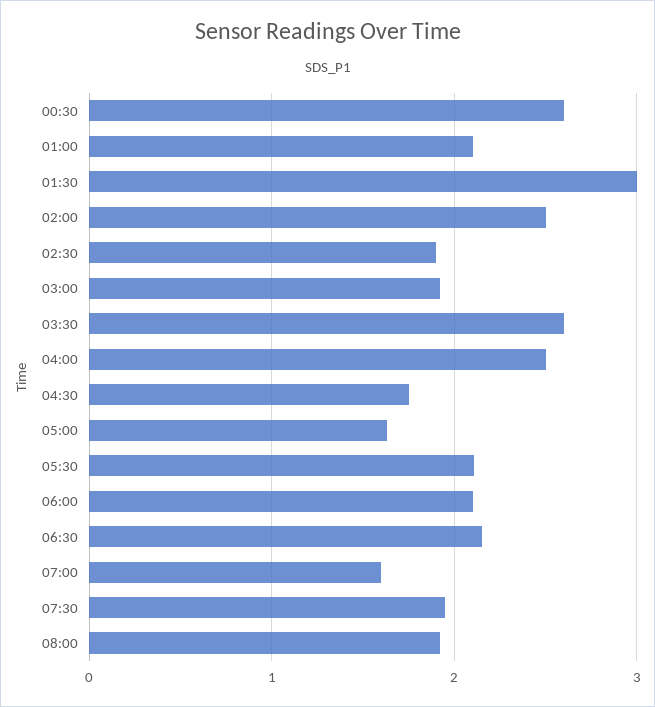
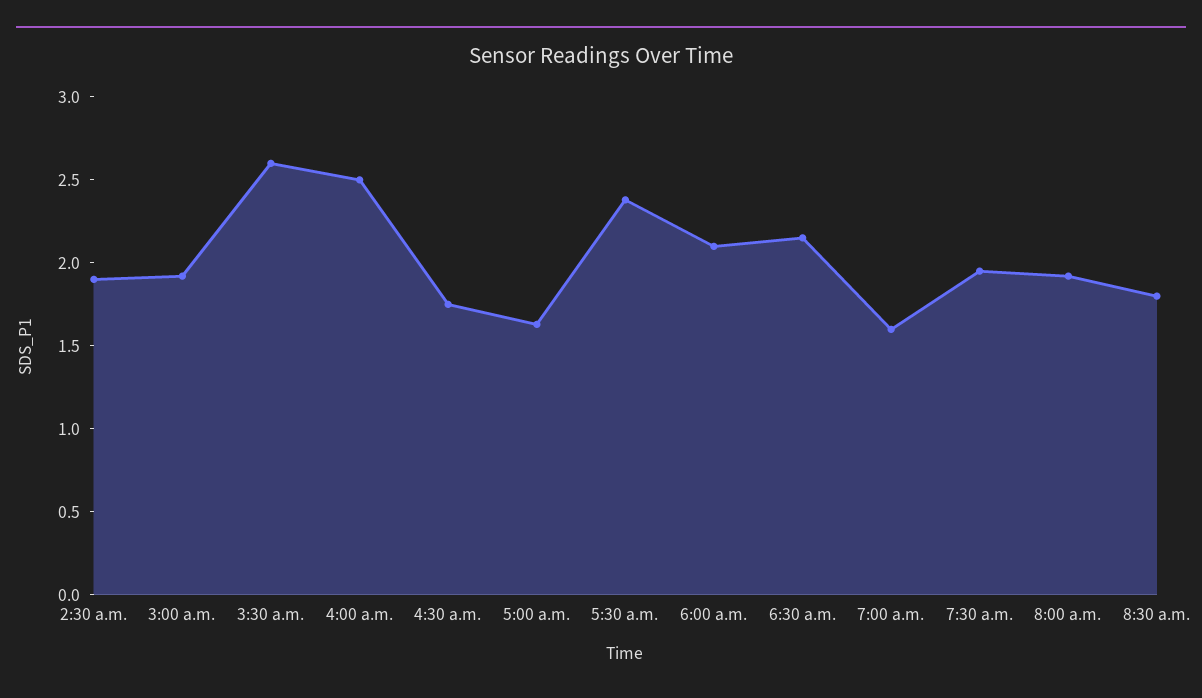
00:30: 2.6 -> none
01:00: 2.1 -> none
01:30: 3 -> none
02:00: 2.5 -> none
05:30: 2.1 -> 2.4
8:30 a.m.: none -> 1.8

